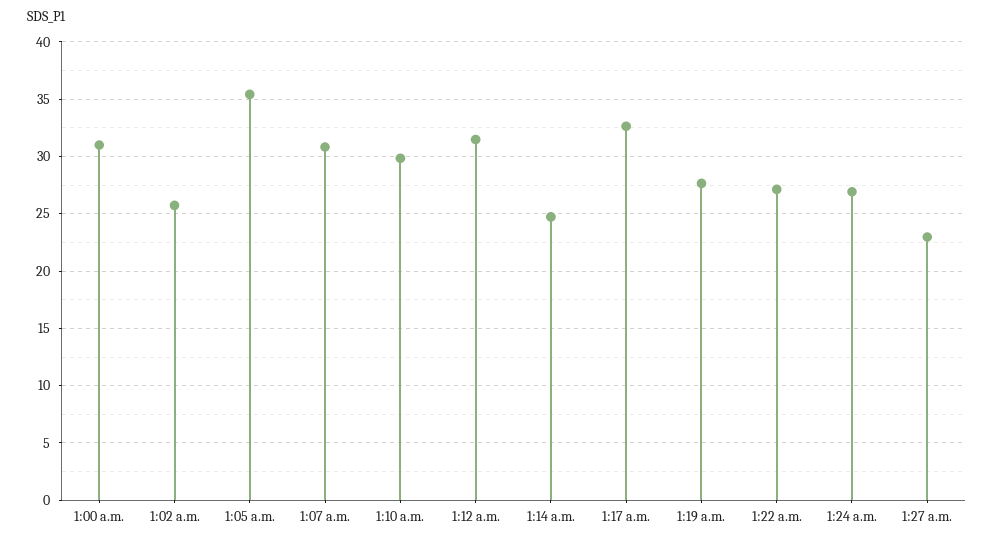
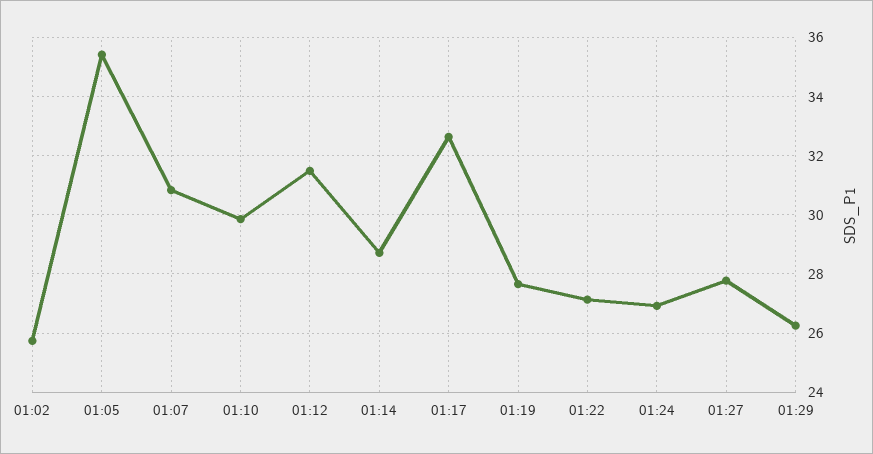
1:00 a.m.: 31 -> none
1:14 a.m.: 25 -> 28.75
1:27 a.m.: 23 -> 27.75
01:29: none -> 26.25

